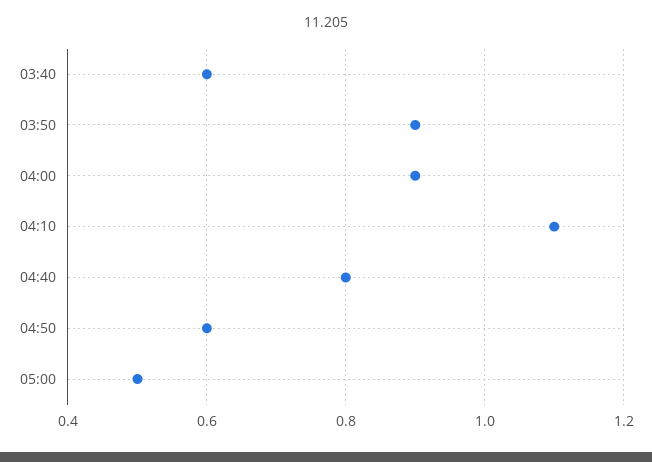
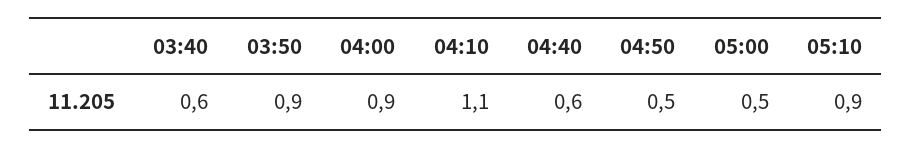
04:40: 0.8 -> 0.6
04:50: 0.6 -> 0.5
05:10: none -> 0.9

